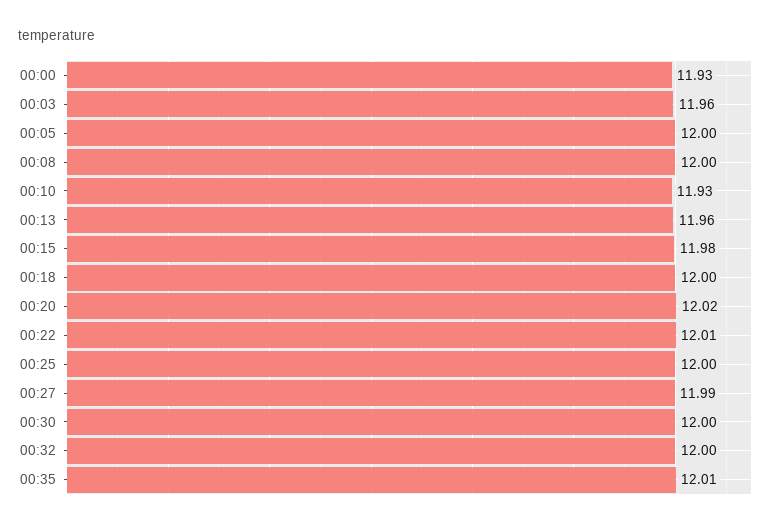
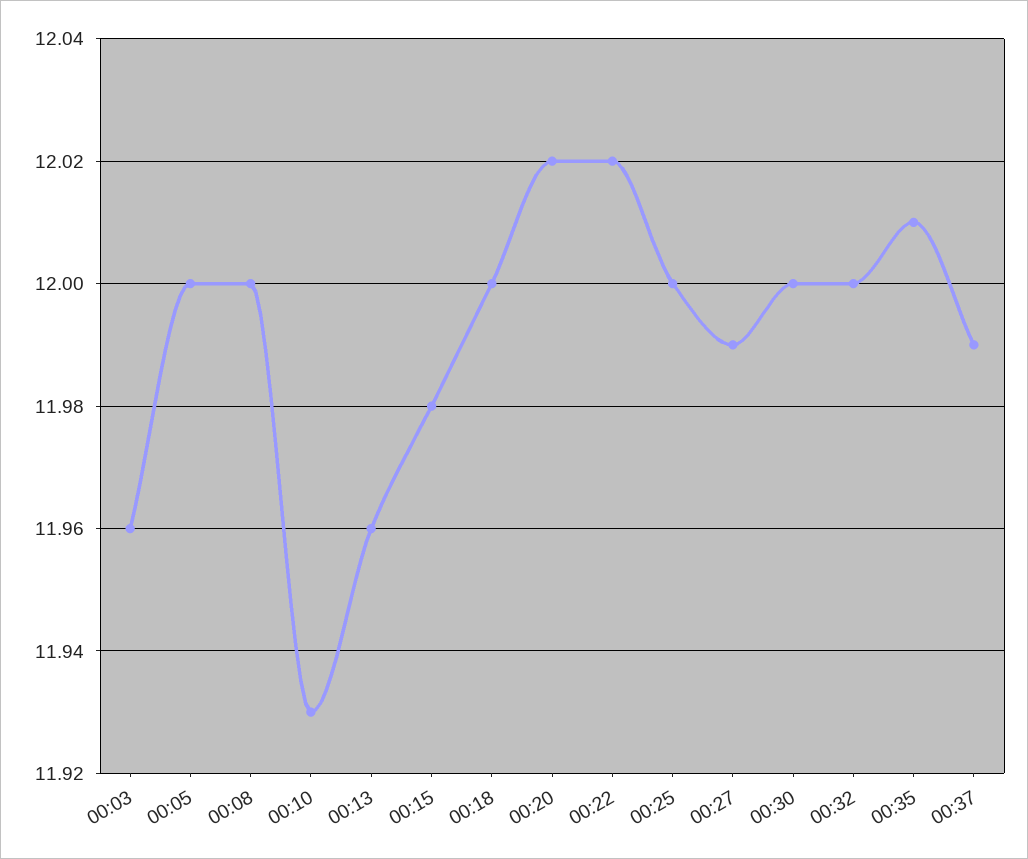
00:00: 11.93 -> none
00:22: 12.01 -> 12.02
00:37: none -> 11.99

